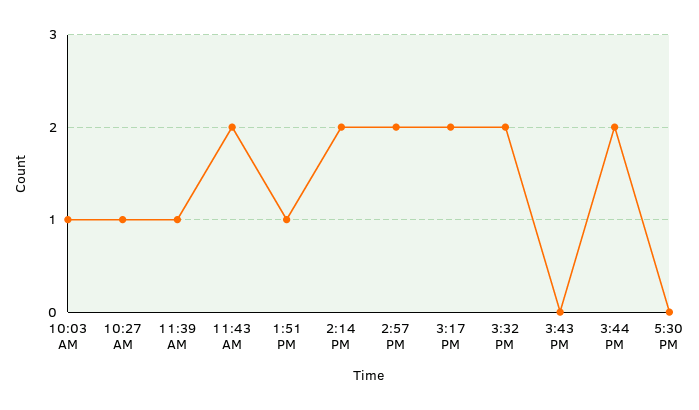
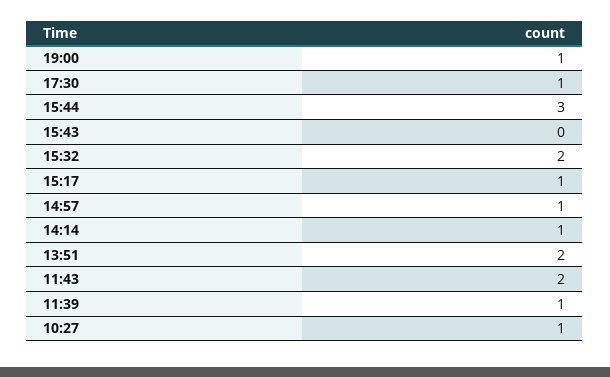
10:03 AM: 1 -> none
1:51 PM: 1 -> 2
2:14 PM: 2 -> 1
2:57 PM: 2 -> 1
3:17 PM: 2 -> 1
3:44 PM: 2 -> 3
5:30 PM: 0 -> 1
19:00: none -> 1

